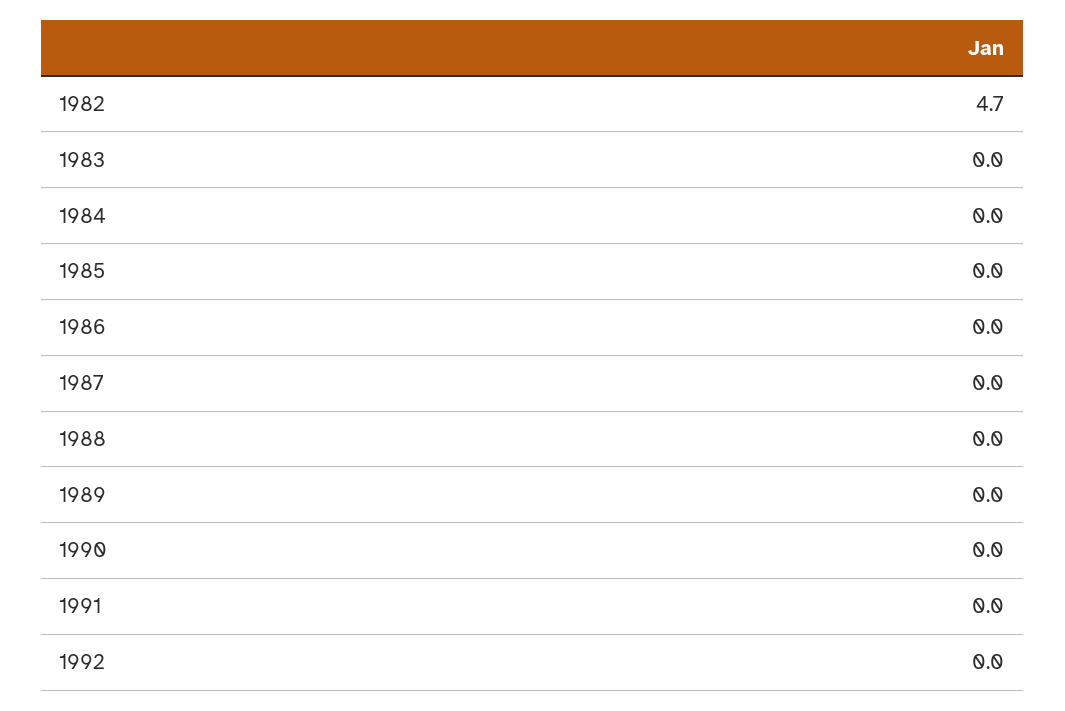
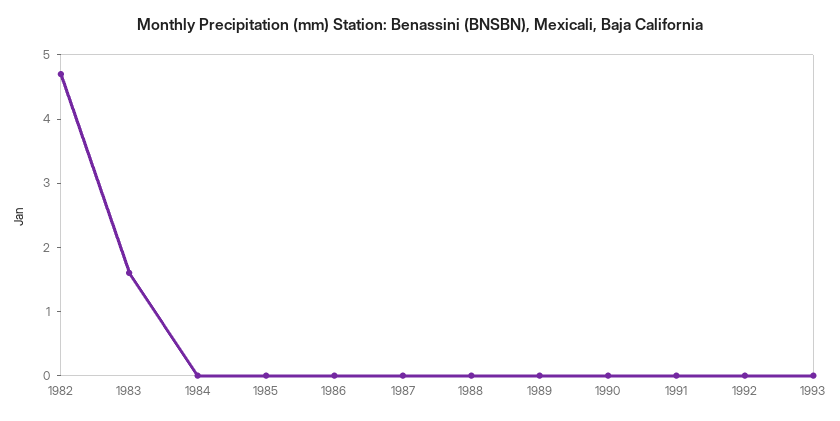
1983: 0 -> 1.5
1993: none -> 0

